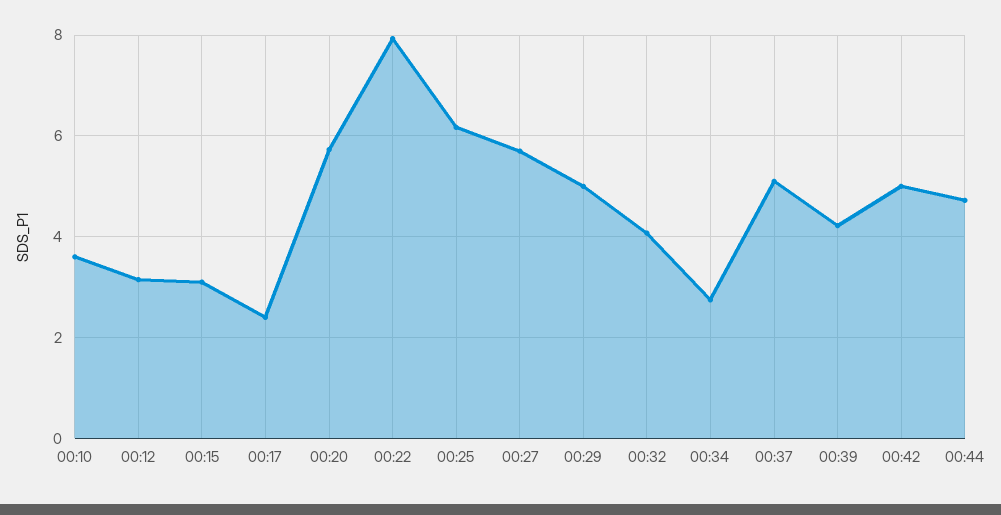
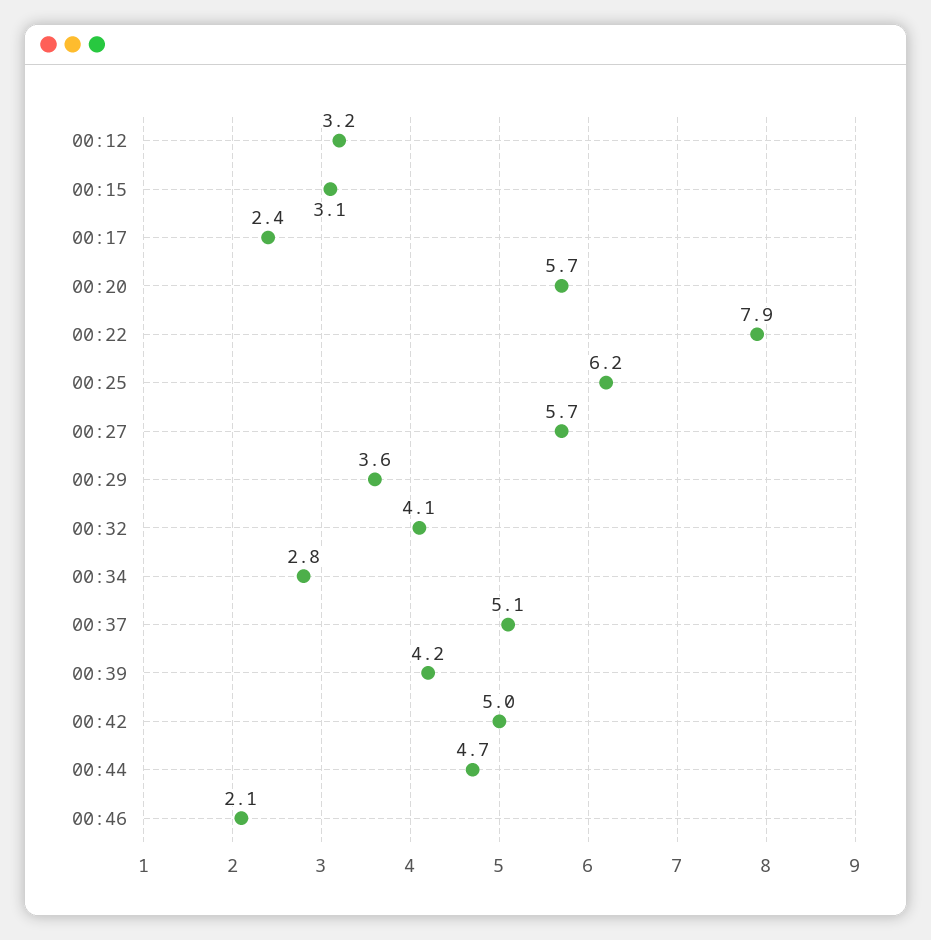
00:10: 3.6 -> none
00:29: 5 -> 3.6
00:46: none -> 2.1

